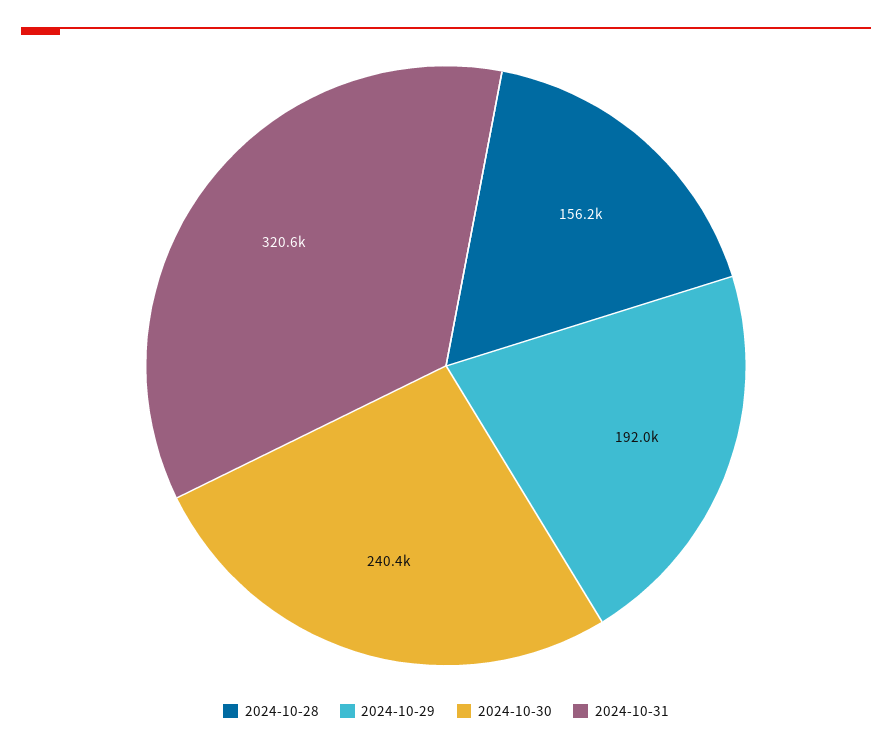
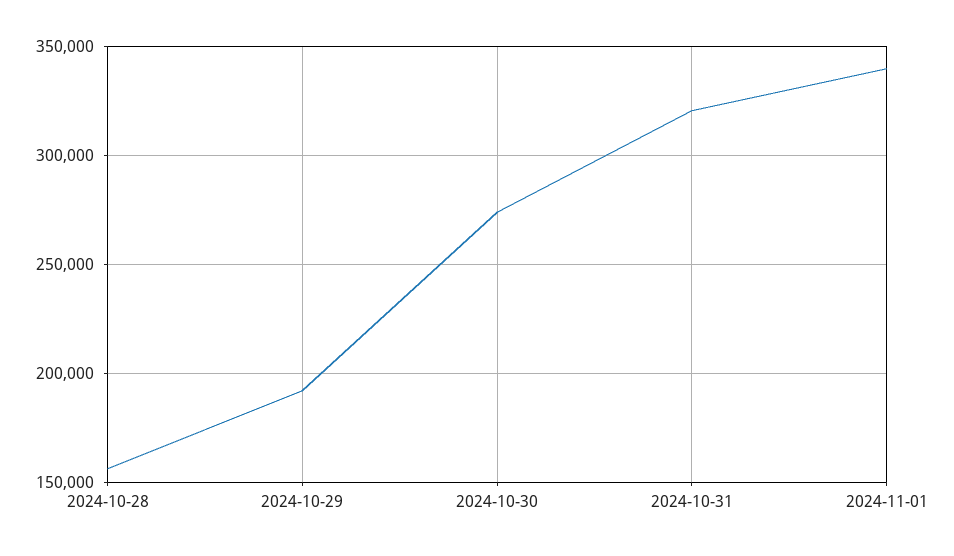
2024-10-30: 240400 -> 275000
2024-11-01: none -> 340000

